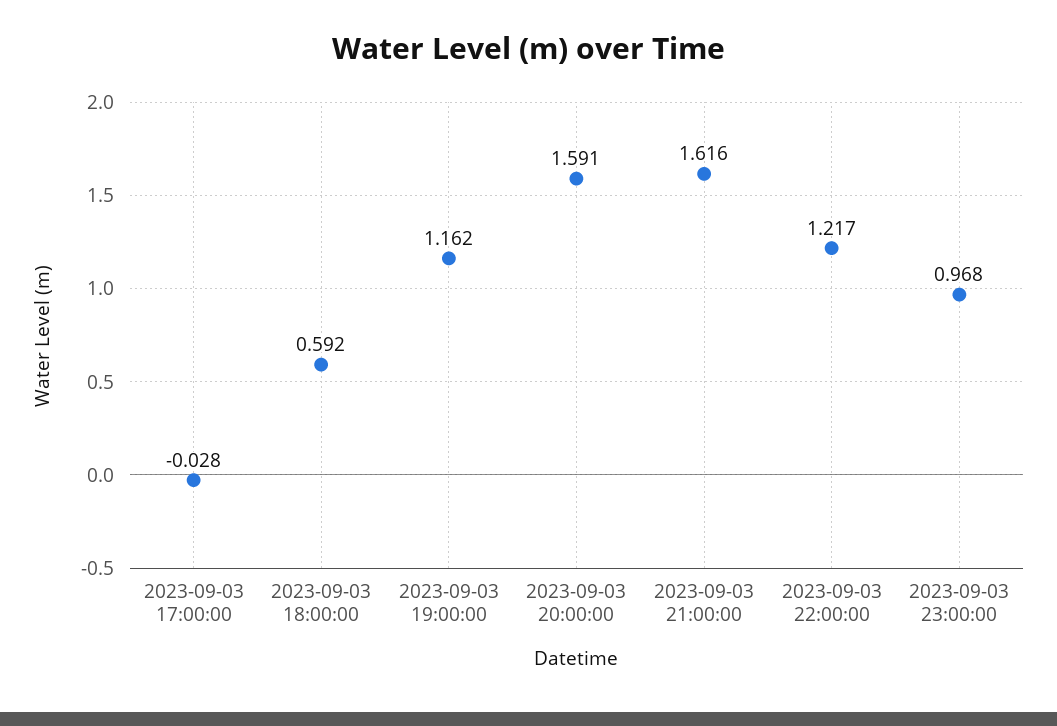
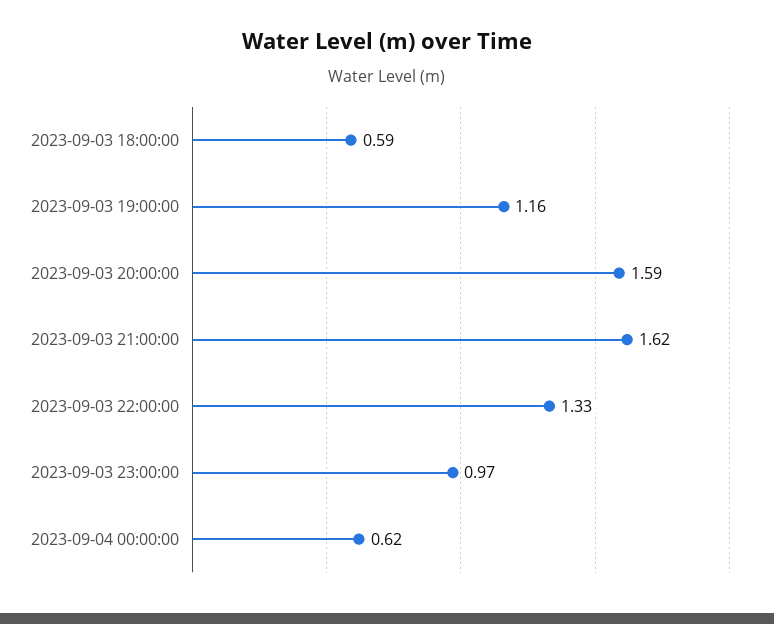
2023-09-03 17:00:00: -0.028 -> none
2023-09-03 22:00:00: 1.217 -> 1.33
2023-09-04 00:00:00: none -> 0.62

